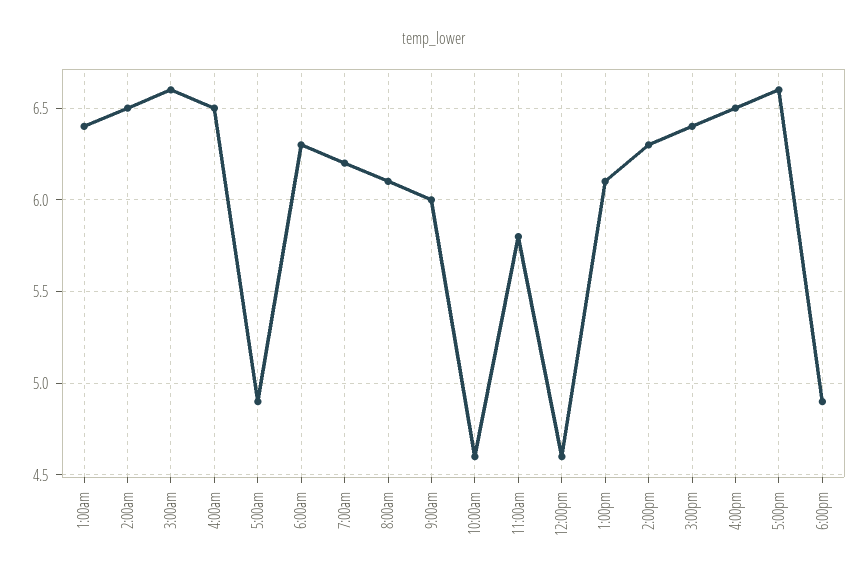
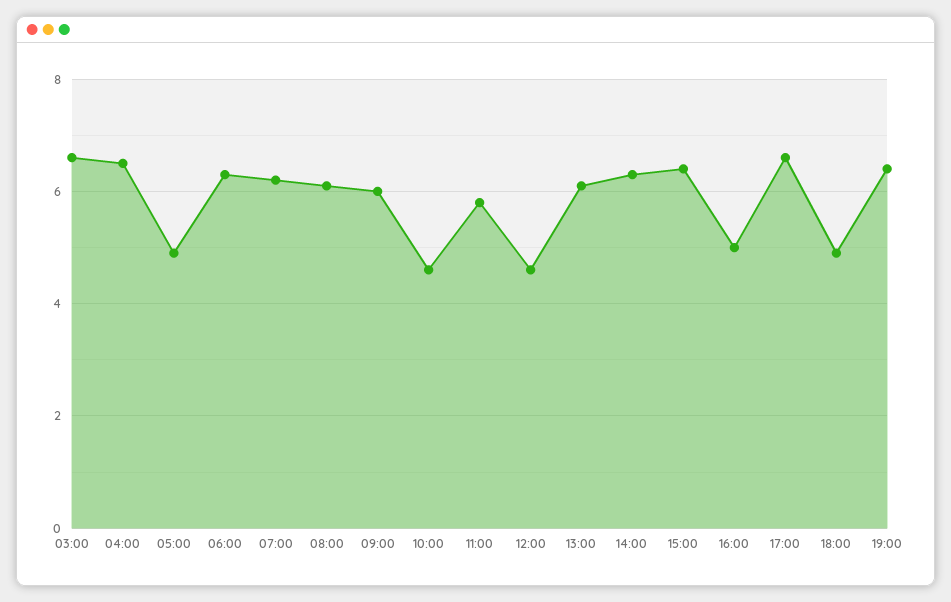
1:00am: 6.4 -> none
2:00am: 6.5 -> none
4:00pm: 6.5 -> 5
19:00: none -> 6.5

